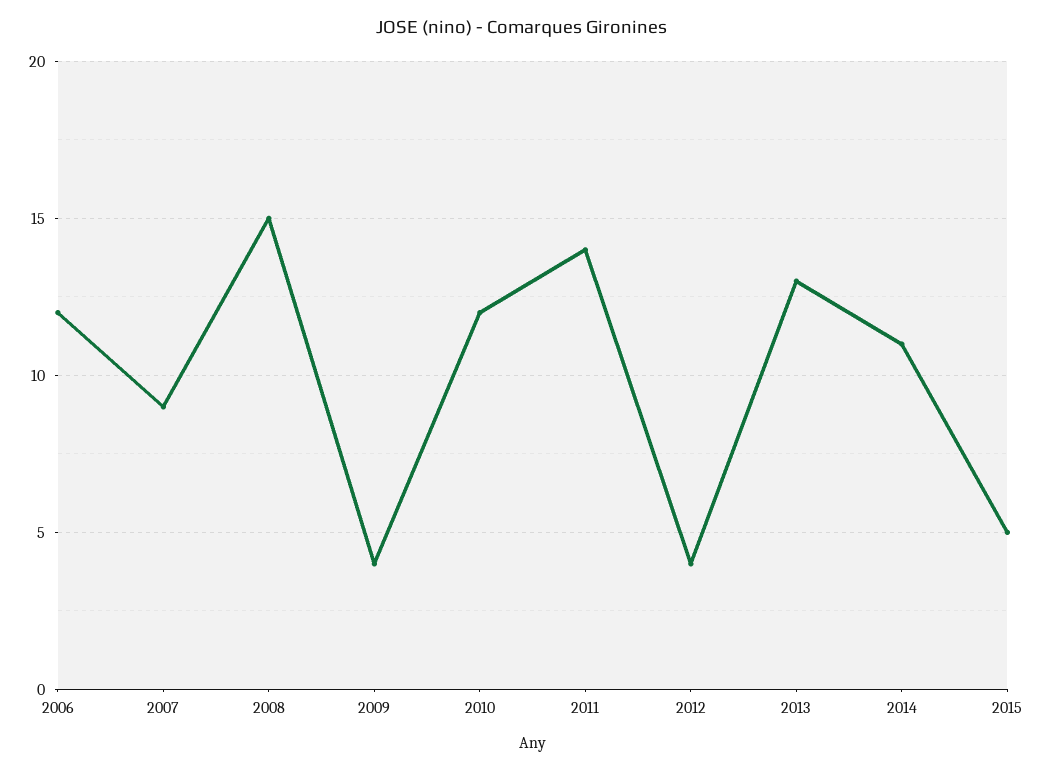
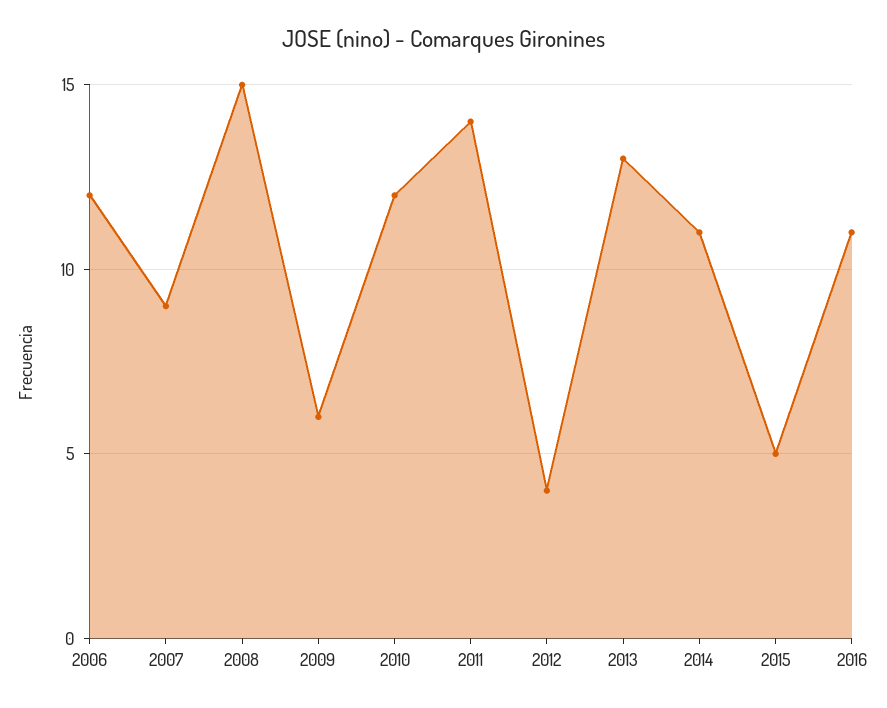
2009: 4 -> 6
2016: none -> 11

